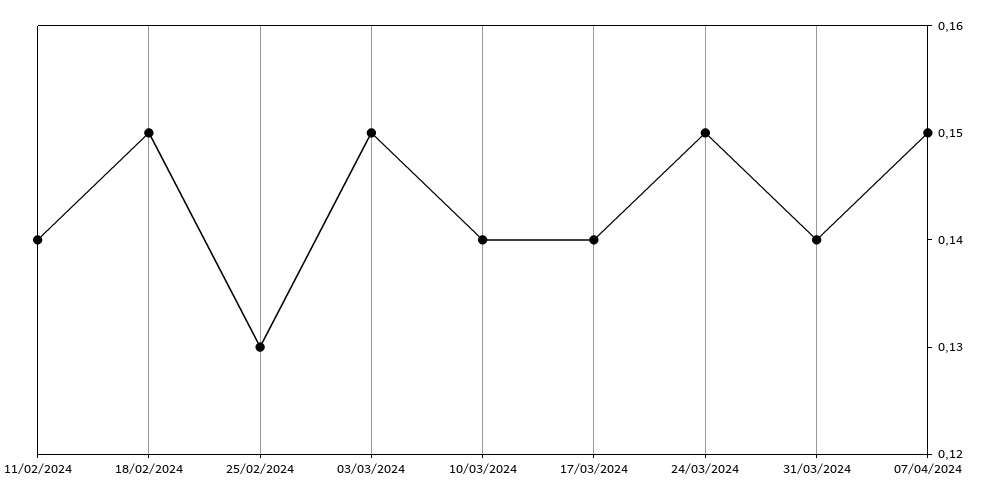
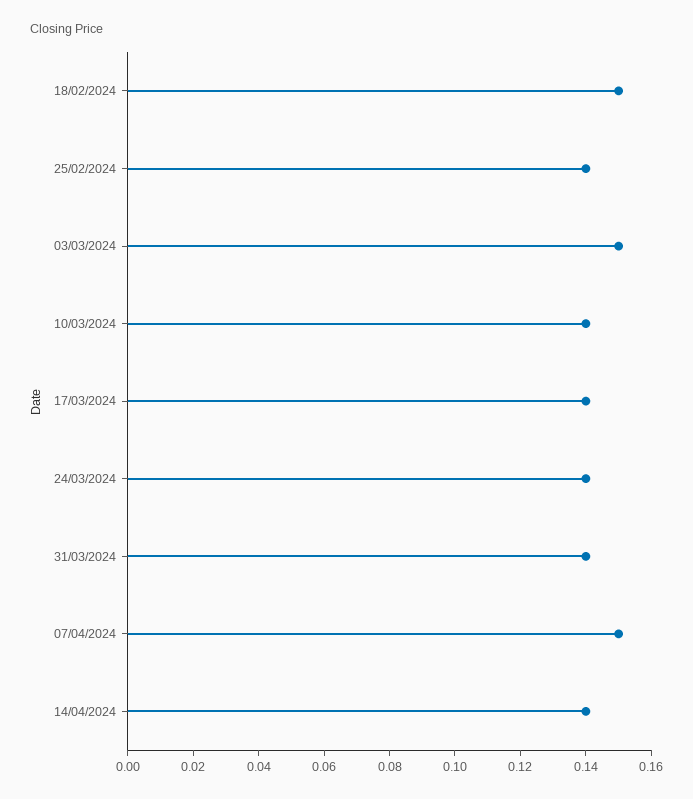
11/02/2024: 0.14 -> none
25/02/2024: 0.13 -> 0.14
24/03/2024: 0.15 -> 0.14
14/04/2024: none -> 0.14

